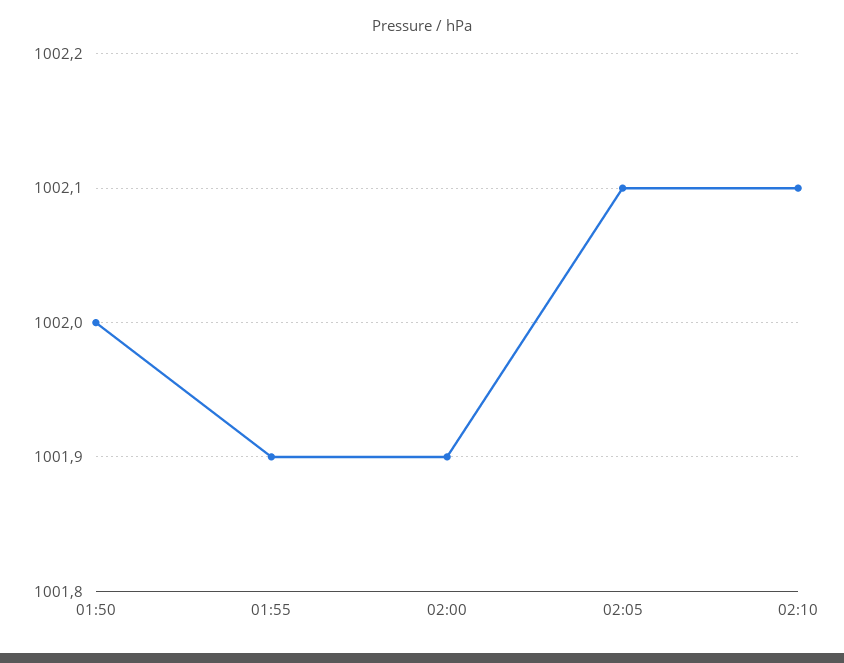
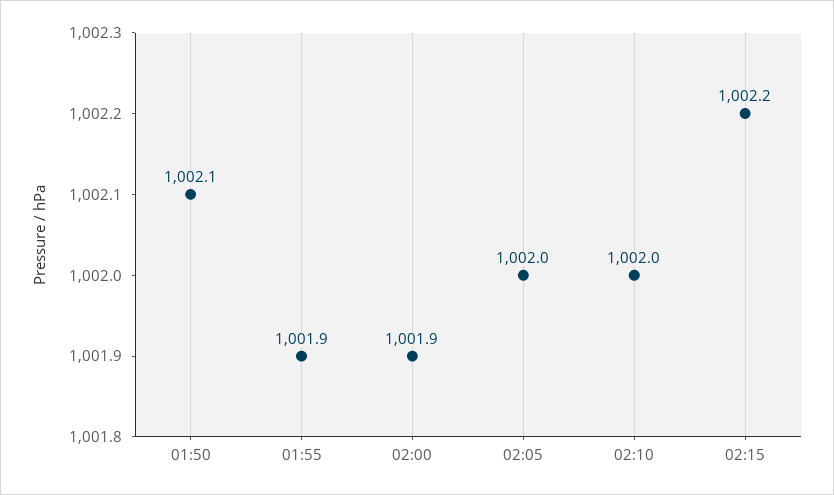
01:50: 1002 -> 1002.1
02:05: 1002.1 -> 1002
02:10: 1002.1 -> 1002
02:15: none -> 1002.2

